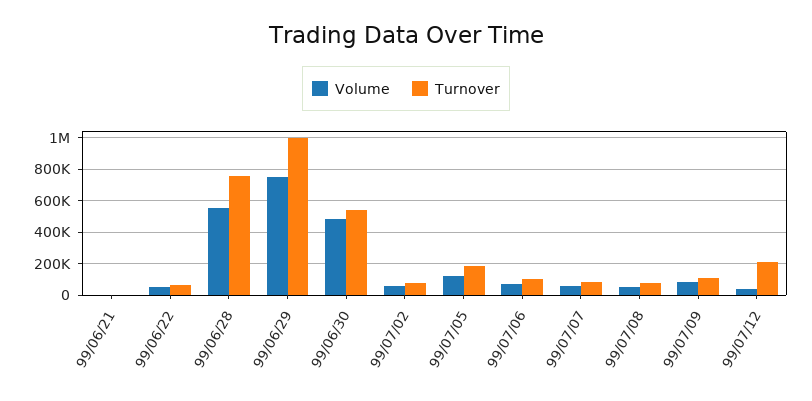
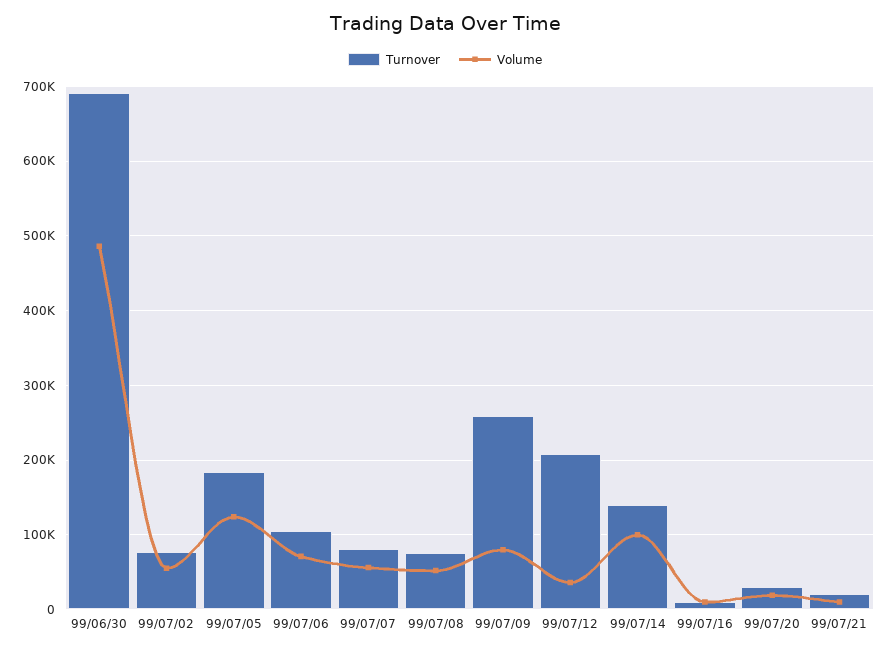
Volume, 99/06/21: 0 -> none
Turnover, 99/06/21: 0 -> none
Volume, 99/06/22: 50000 -> none
Turnover, 99/06/22: 50000 -> none
Volume, 99/06/28: 550000 -> none
Turnover, 99/06/28: 750000 -> none
Volume, 99/06/29: 750000 -> none
Turnover, 99/06/29: 1000000 -> none
Turnover, 99/06/30: 550000 -> 690000
Turnover, 99/07/09: 100000 -> 260000
Turnover, 99/07/14: none -> 140000
Volume, 99/07/14: none -> 100000
Turnover, 99/07/16: none -> 10000
Volume, 99/07/16: none -> 10000
Turnover, 99/07/20: none -> 30000
Volume, 99/07/20: none -> 20000
Turnover, 99/07/21: none -> 20000
Volume, 99/07/21: none -> 10000

